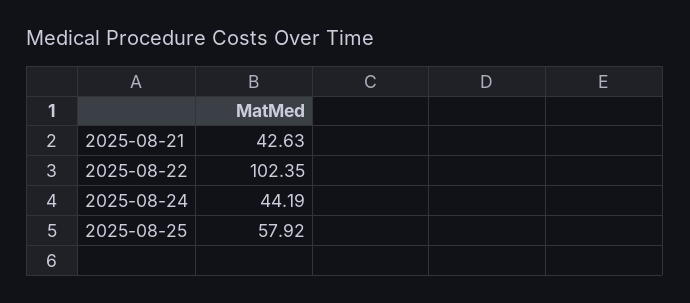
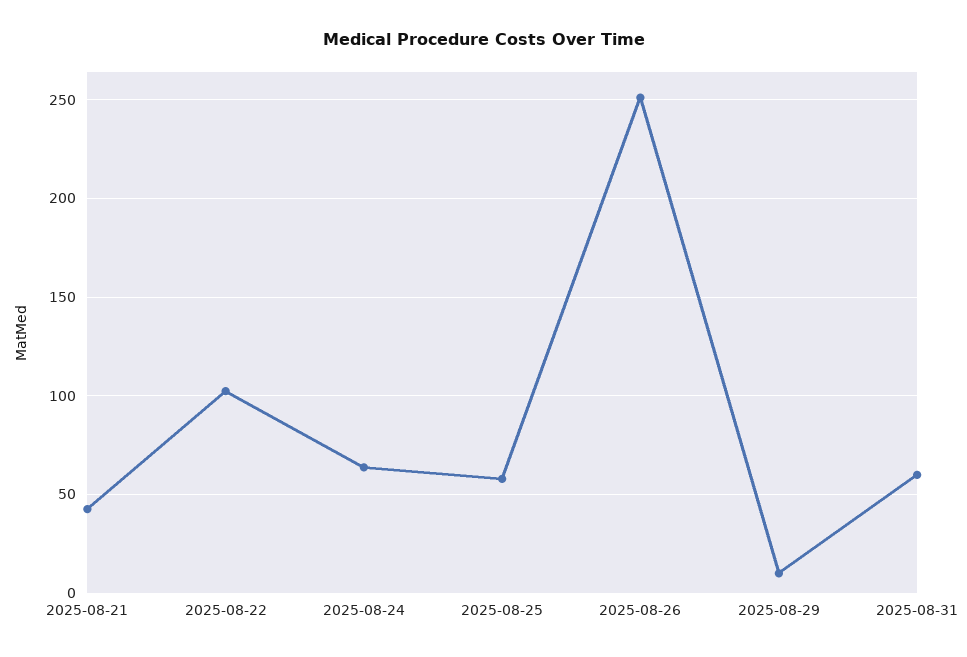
2025-08-24: 44.19 -> 65
2025-08-26: none -> 250
2025-08-29: none -> 10
2025-08-31: none -> 60

